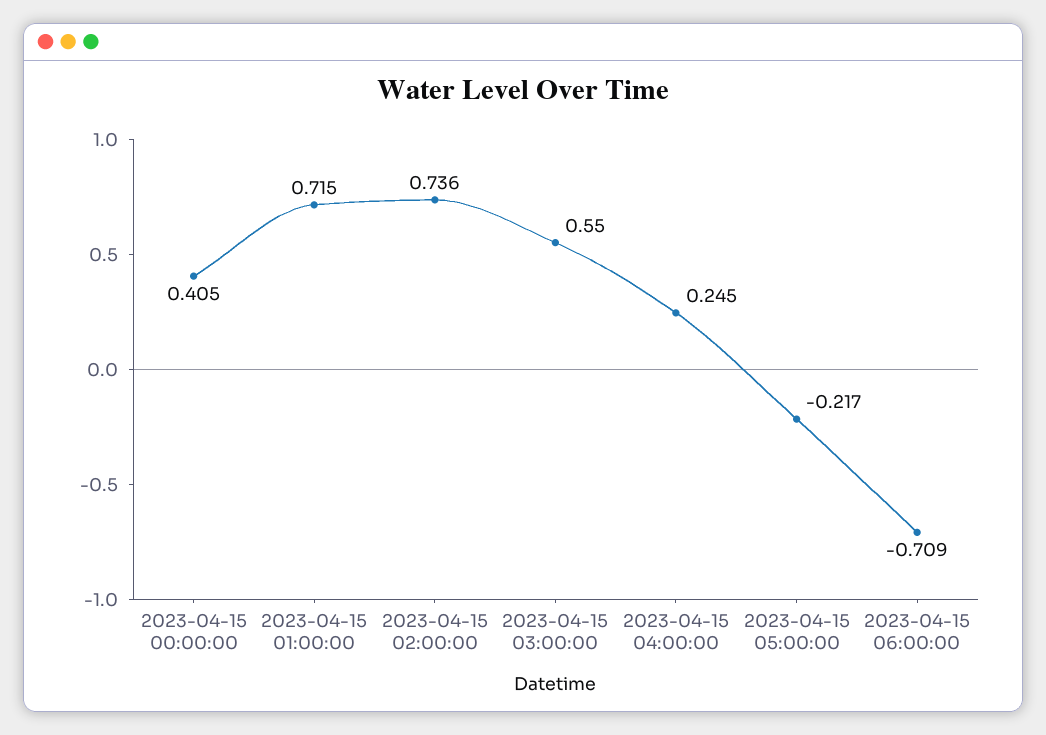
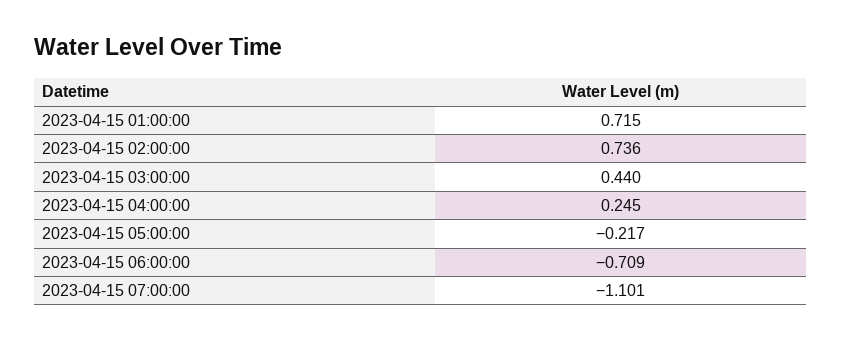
2023-04-15 00:00:00: 0.405 -> none
2023-04-15 03:00:00: 0.55 -> 0.44
2023-04-15 07:00:00: none -> -1.101

